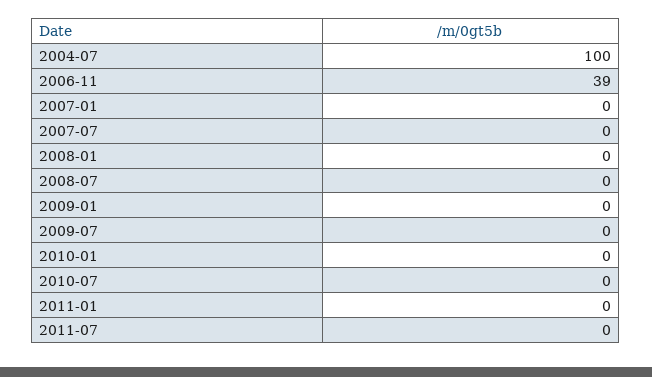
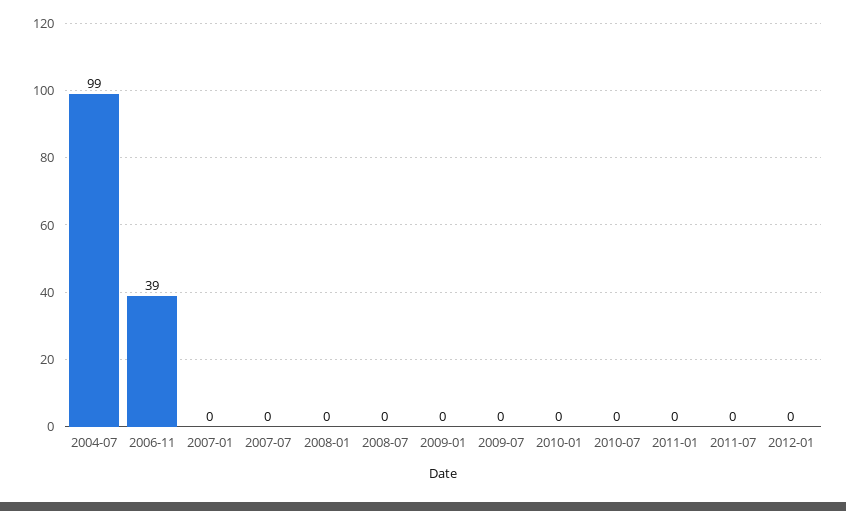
2004-07: 100 -> 99
2012-01: none -> 0

